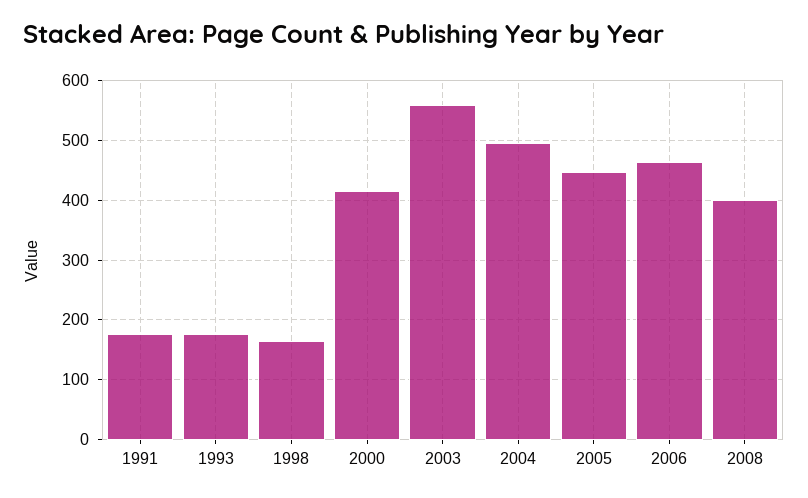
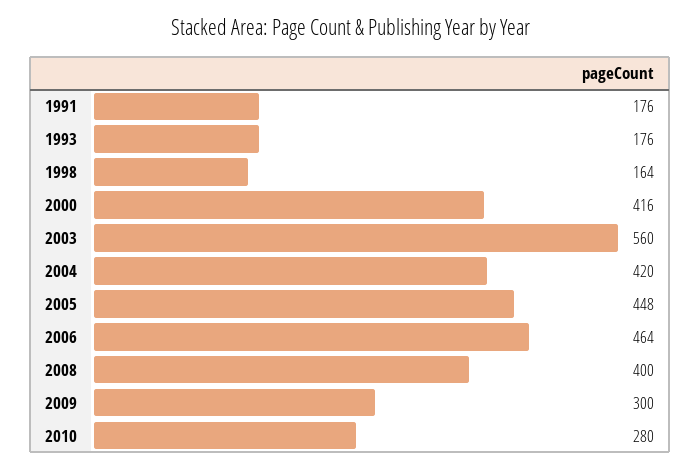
2004: 500 -> 420
2009: none -> 300
2010: none -> 280

